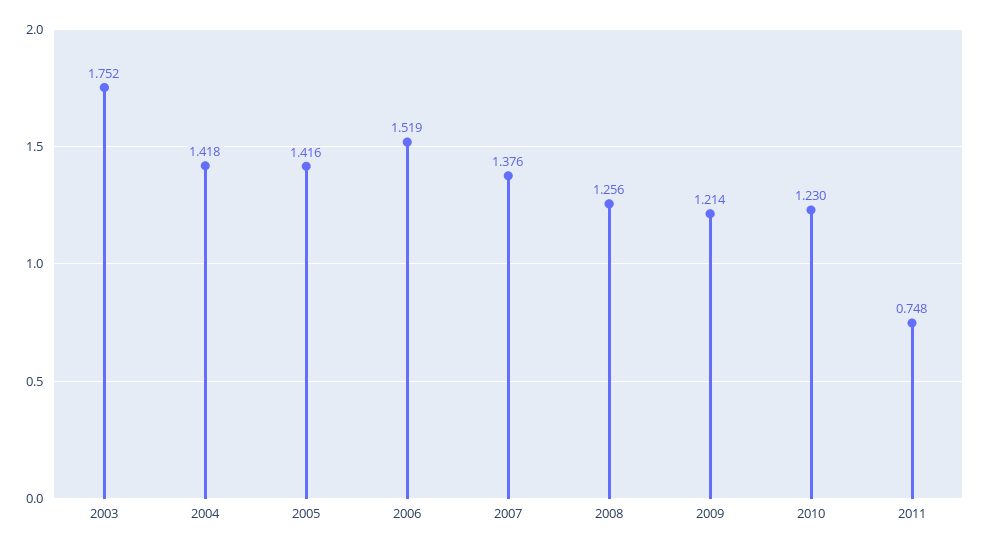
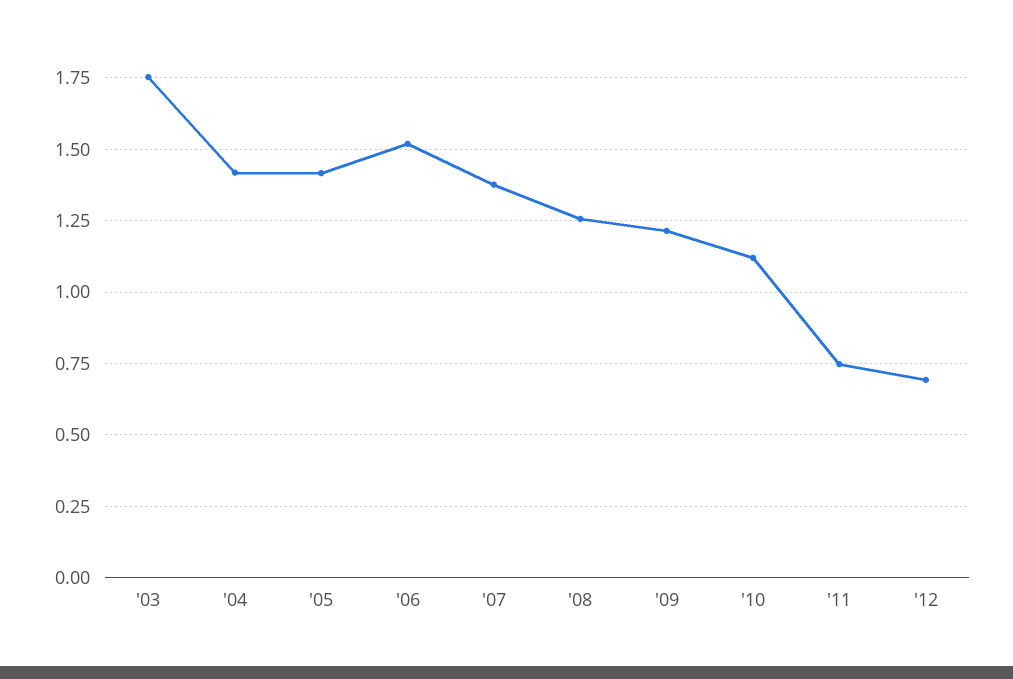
2010: 1.23 -> 1.125
'12: none -> 0.7

